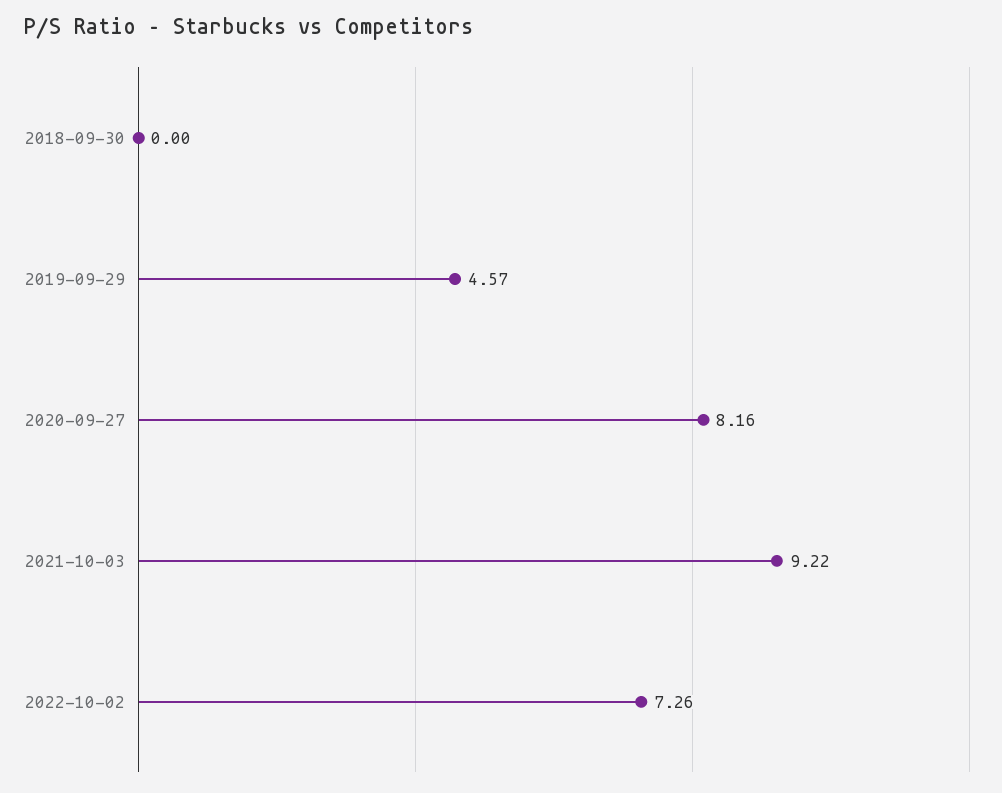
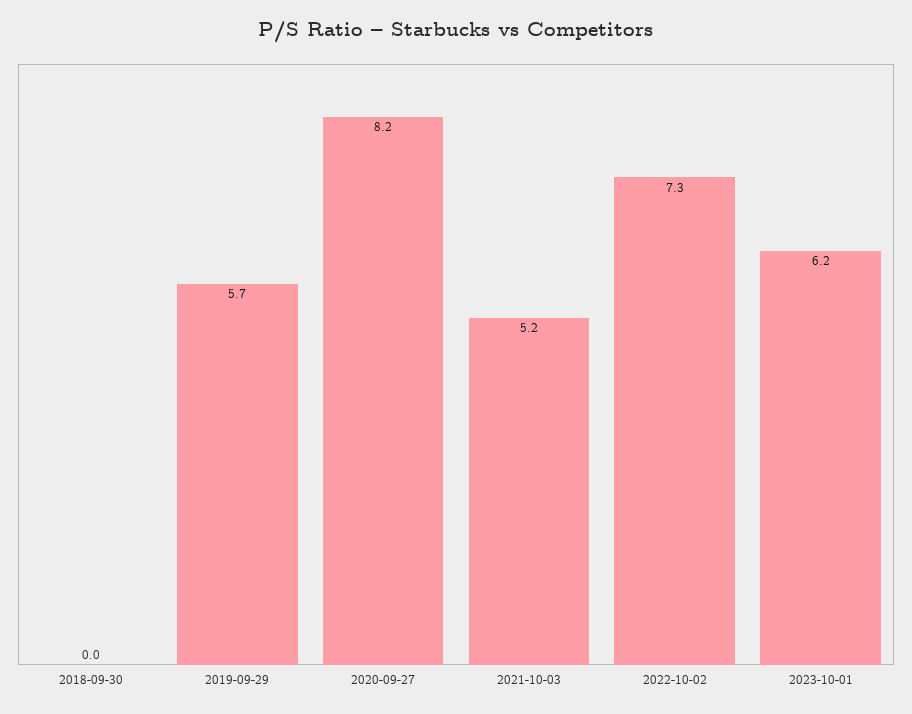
2019-09-29: 4.57 -> 5.7
2021-10-03: 9.22 -> 5.2
2023-10-01: none -> 6.2

